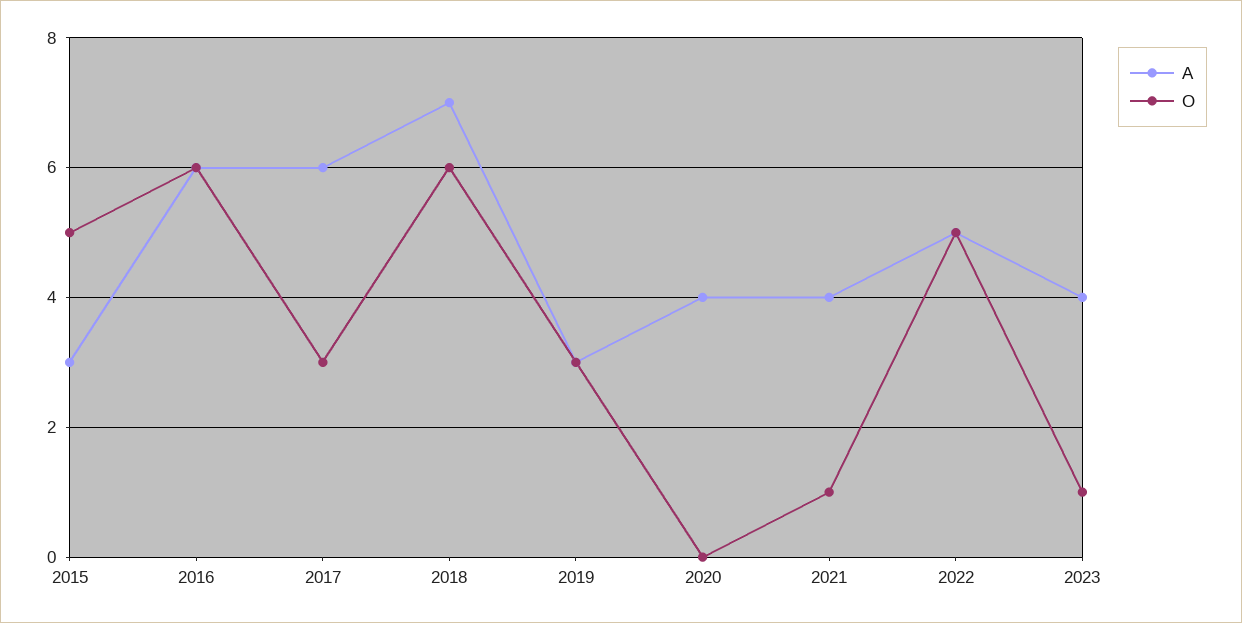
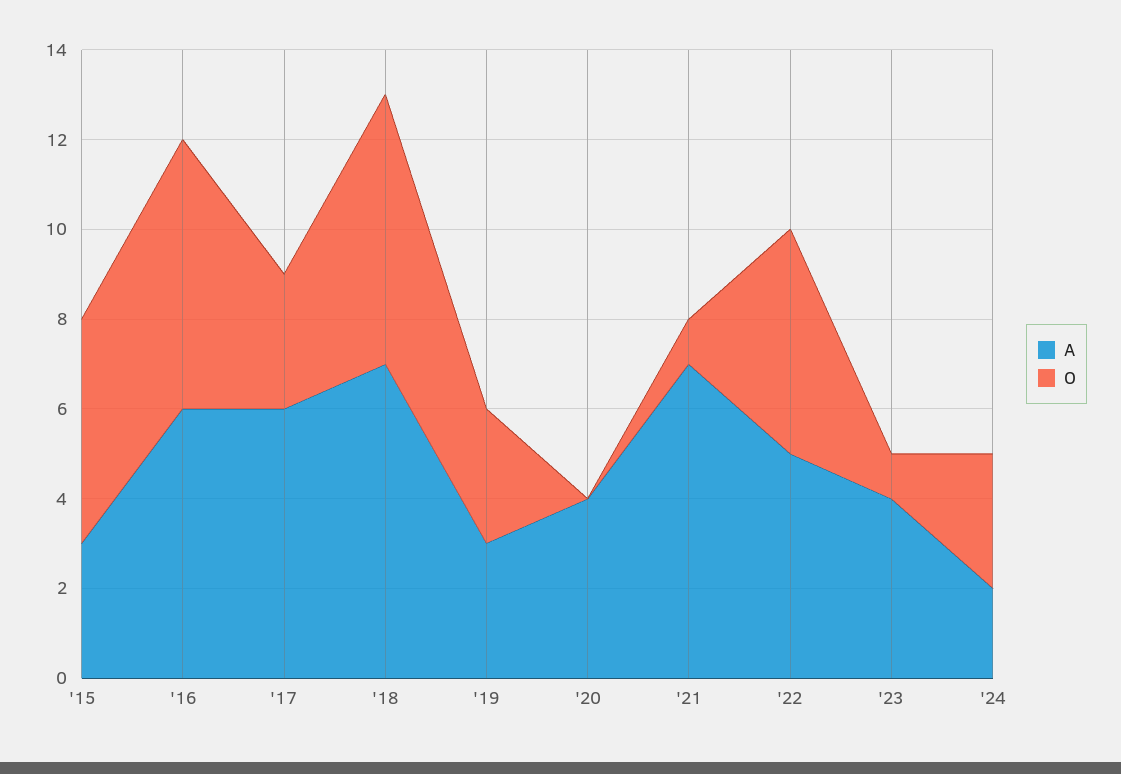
A, 2021: 4 -> 7
A, '24: none -> 2
O, '24: none -> 3

